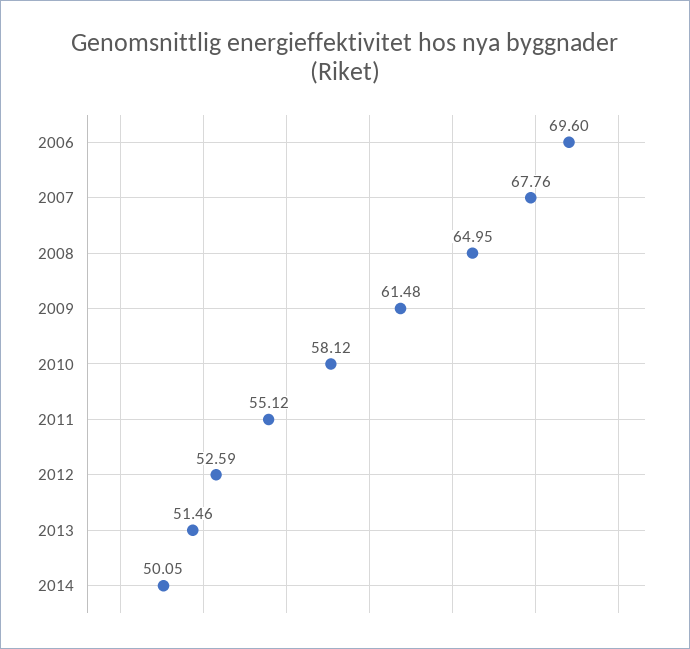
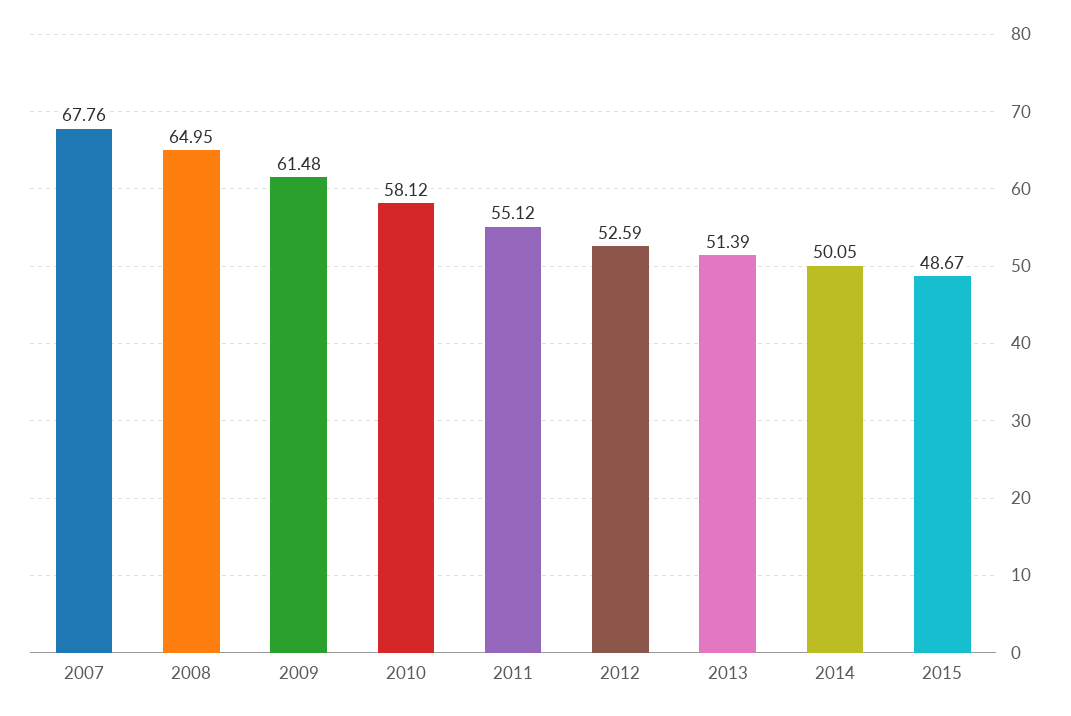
2006: 69.6 -> none
2013: 51.46 -> 51.39
2015: none -> 48.67

